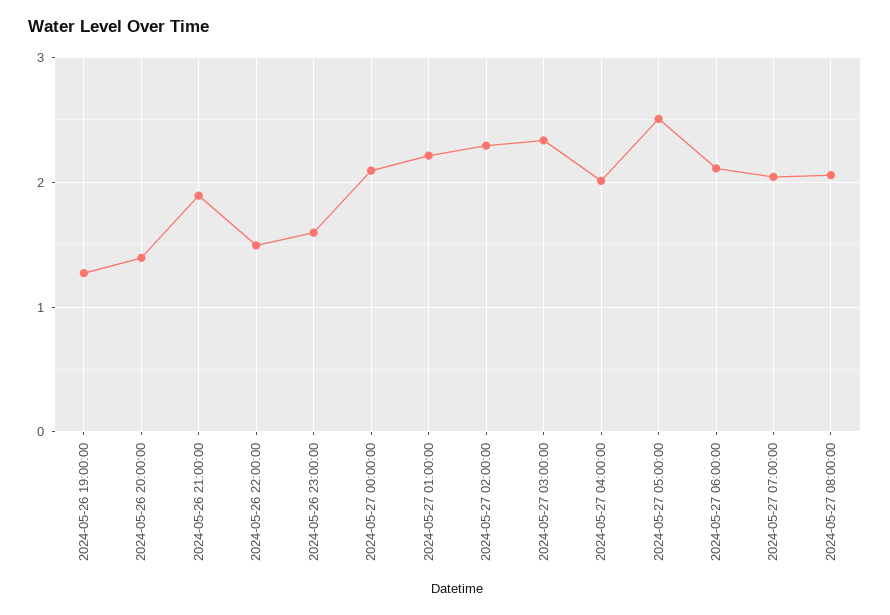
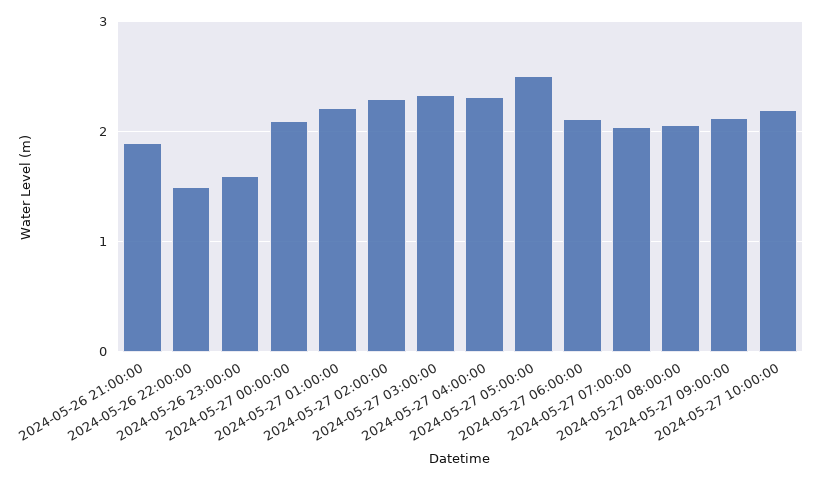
2024-05-26 19:00:00: 1.3 -> none
2024-05-26 20:00:00: 1.4 -> none
2024-05-27 04:00:00: 2 -> 2.3
2024-05-27 09:00:00: none -> 2.1
2024-05-27 10:00:00: none -> 2.2

